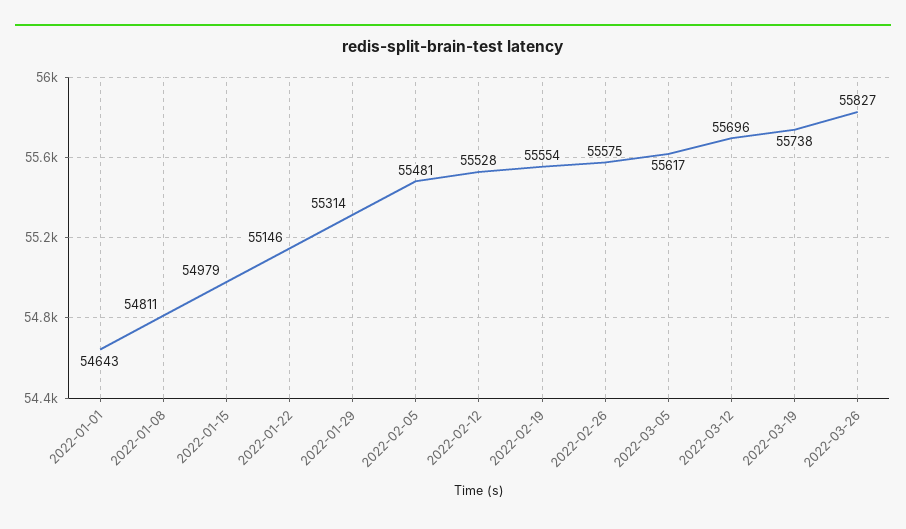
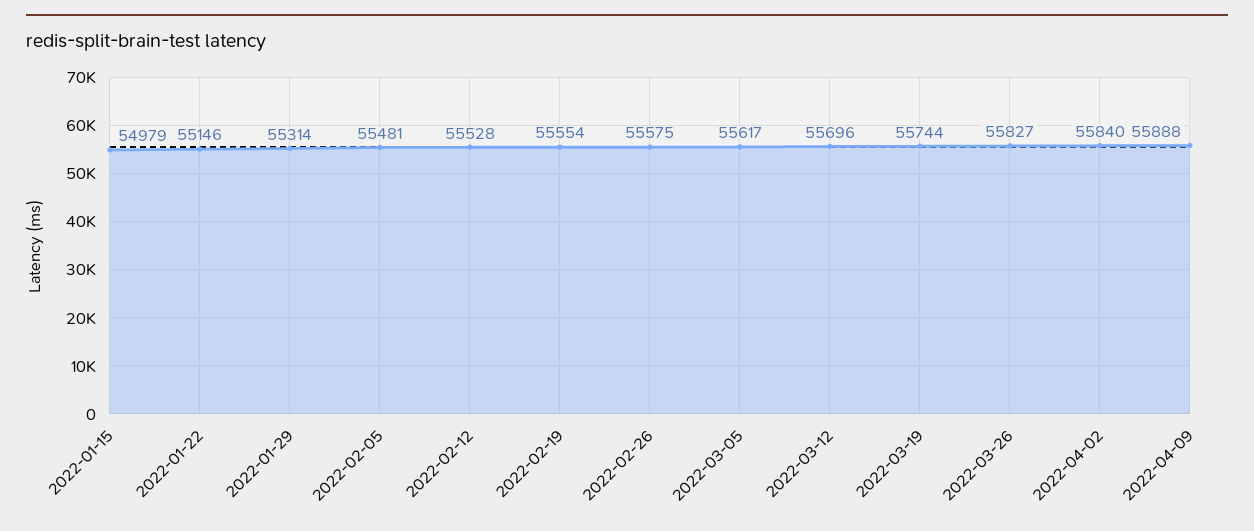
2022-01-01: 54643 -> none
2022-01-08: 54811 -> none
2022-03-19: 55738 -> 55744
2022-04-02: none -> 55840
2022-04-09: none -> 55888

